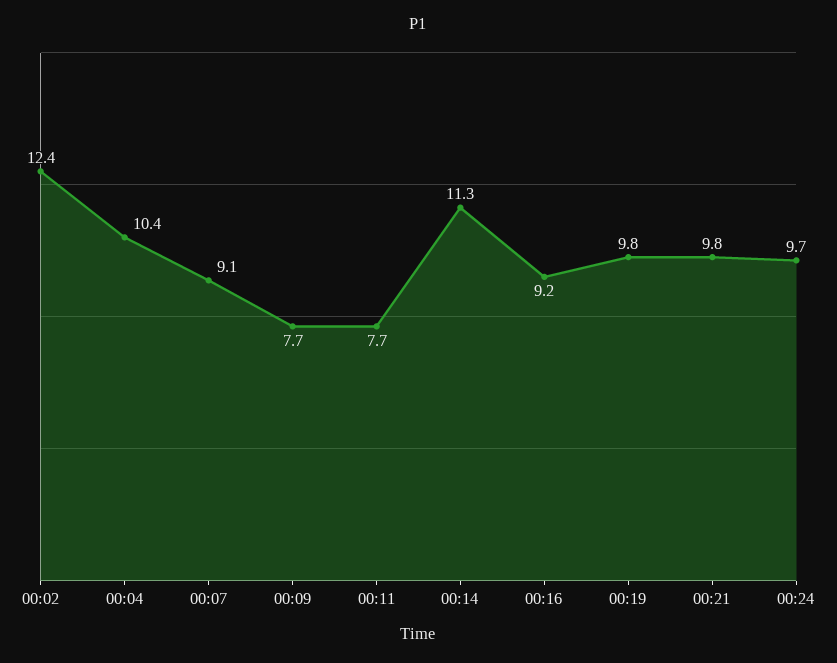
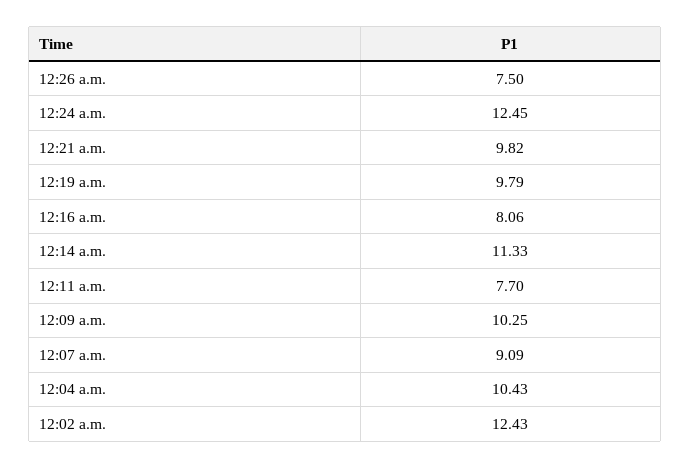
00:09: 7.7 -> 10.25
00:16: 9.2 -> 8.06
00:24: 9.7 -> 12.45
12:26 a.m.: none -> 7.5

